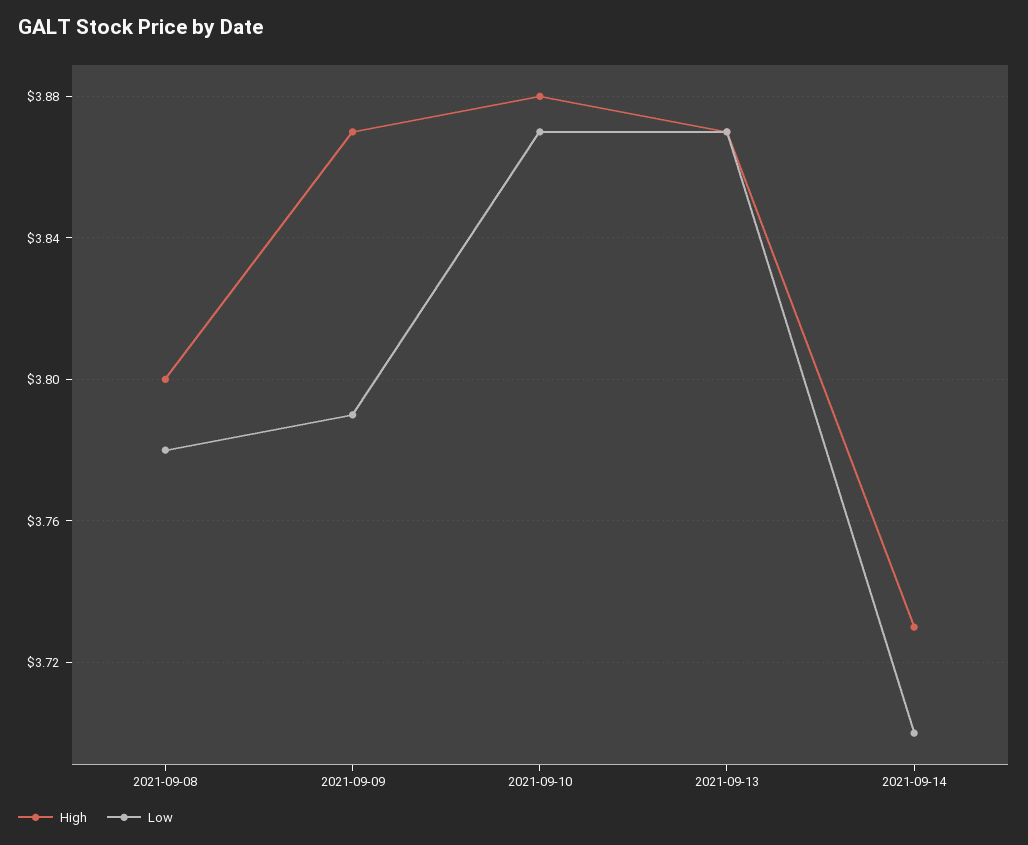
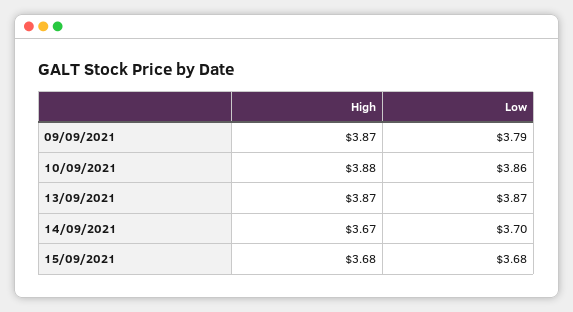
High, 2021-09-08: 3.8 -> none
Low, 2021-09-08: 3.78 -> none
Low, 2021-09-10: 3.87 -> 3.86
High, 2021-09-14: 3.73 -> 3.67
High, 15/09/2021: none -> 3.68
Low, 15/09/2021: none -> 3.68

